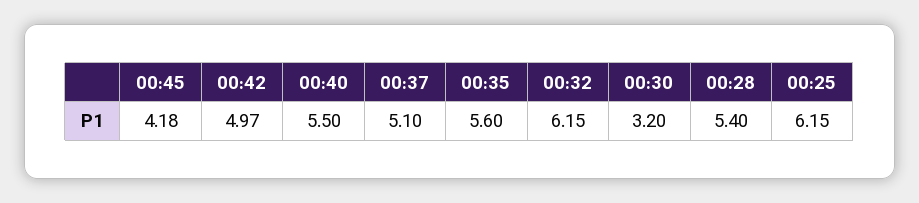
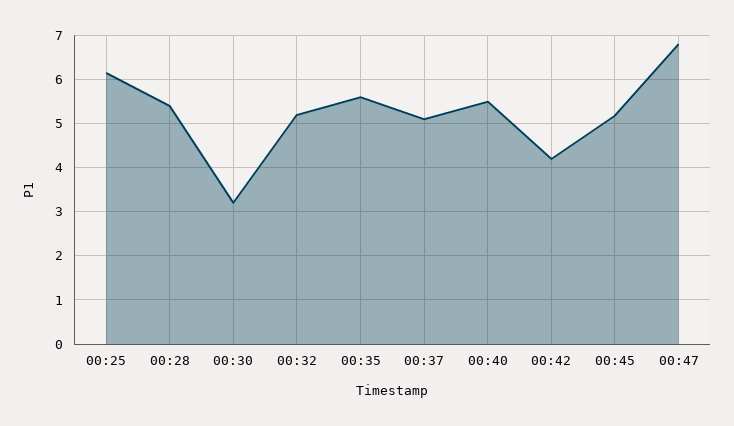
00:45: 4.18 -> 5.2
00:42: 4.97 -> 4.2
00:32: 6.15 -> 5.2
00:47: none -> 6.8

